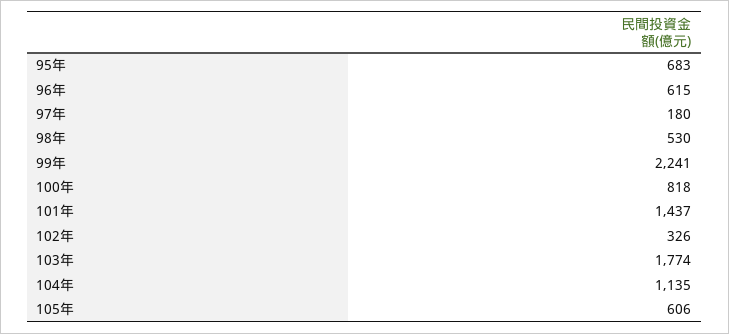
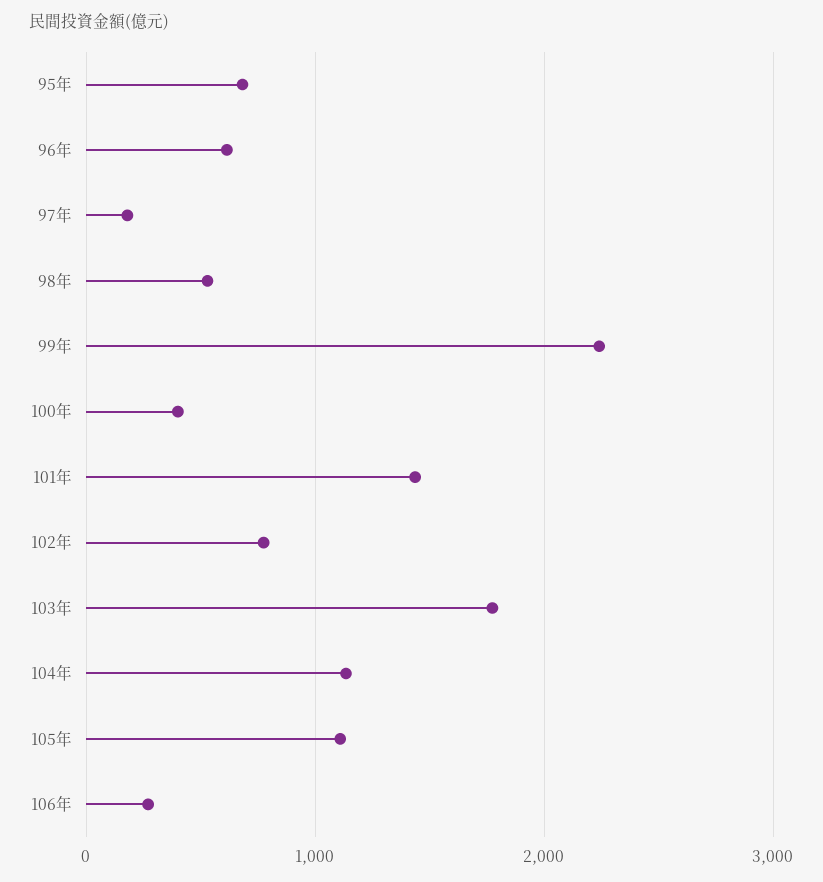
100年: 818 -> 400
102年: 326 -> 800
105年: 606 -> 1100
106年: none -> 300

